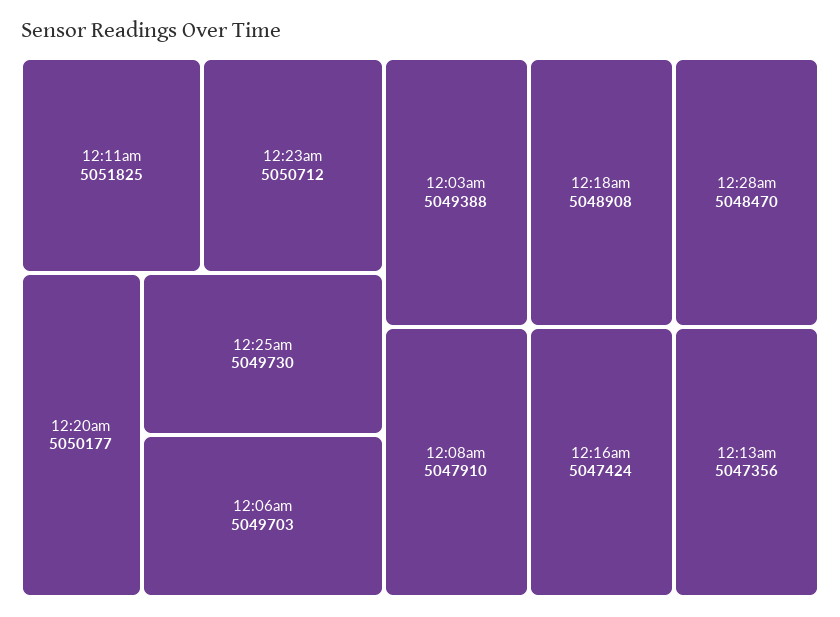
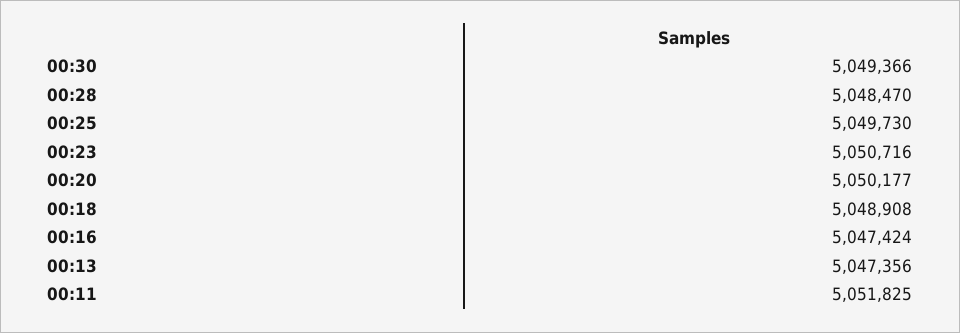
12:23am: 5050712 -> 5050716
12:06am: 5049703 -> none
12:03am: 5049388 -> none
12:08am: 5047910 -> none
00:30: none -> 5049366

